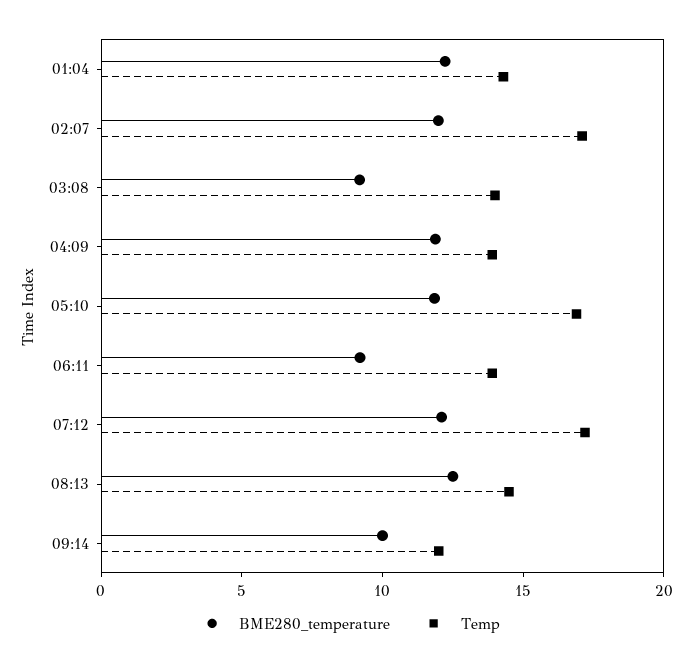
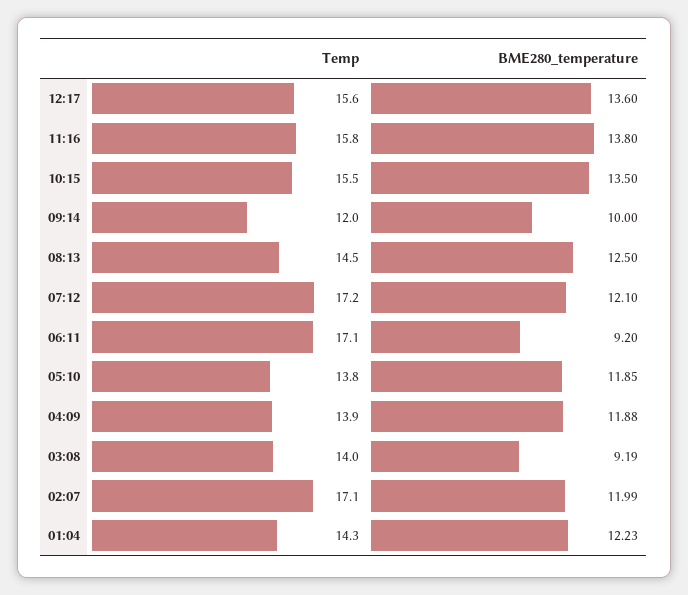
Temp, 05:10: 17 -> 13.8
Temp, 06:11: 14 -> 17.1
Temp, 12:17: none -> 15.6
BME280_temperature, 12:17: none -> 13.6
Temp, 11:16: none -> 15.8
BME280_temperature, 11:16: none -> 13.8
Temp, 10:15: none -> 15.5
BME280_temperature, 10:15: none -> 13.5

